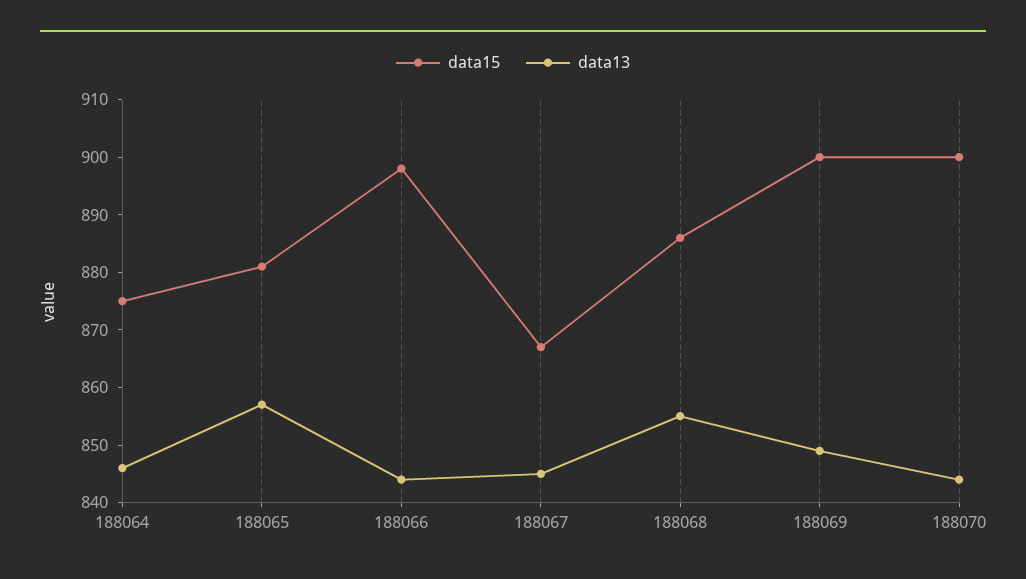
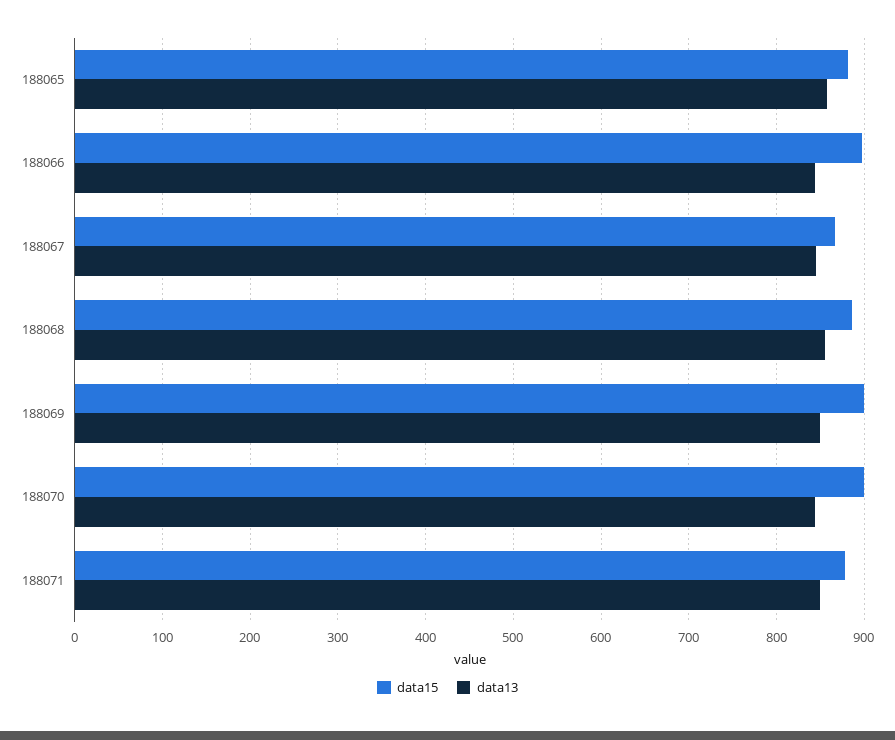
data15, 188064: 875 -> none
data13, 188064: 845 -> none
data15, 188071: none -> 880
data13, 188071: none -> 850

